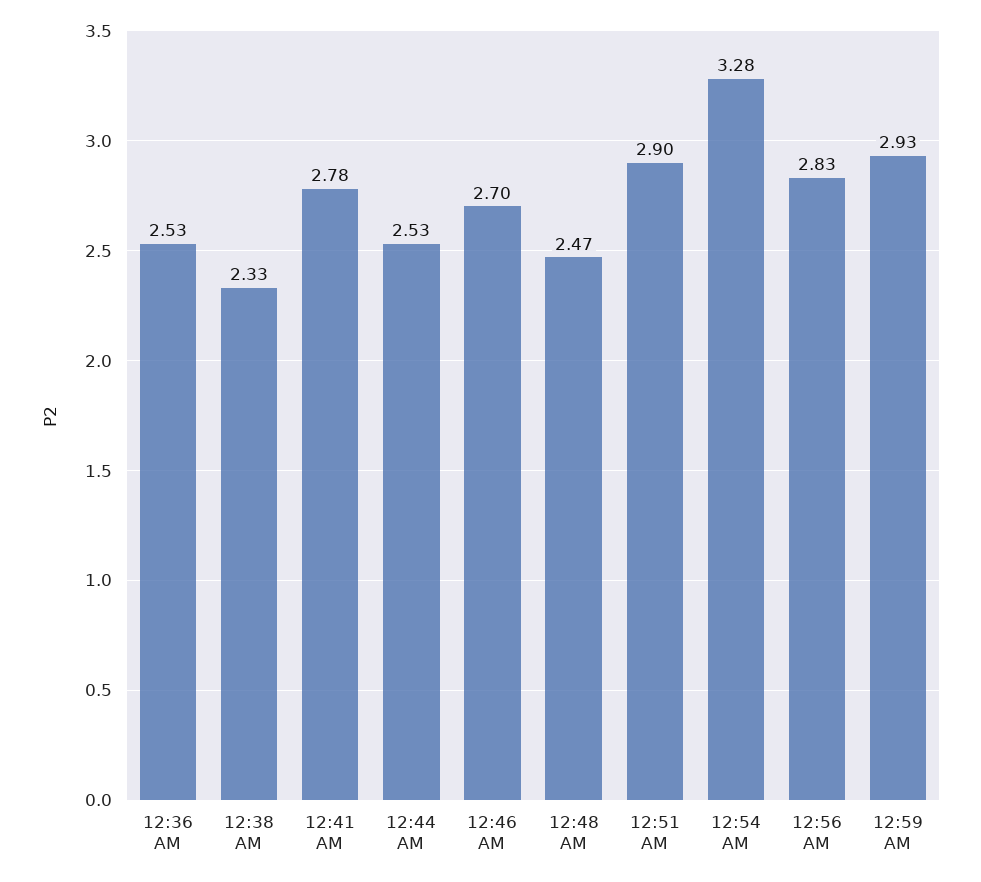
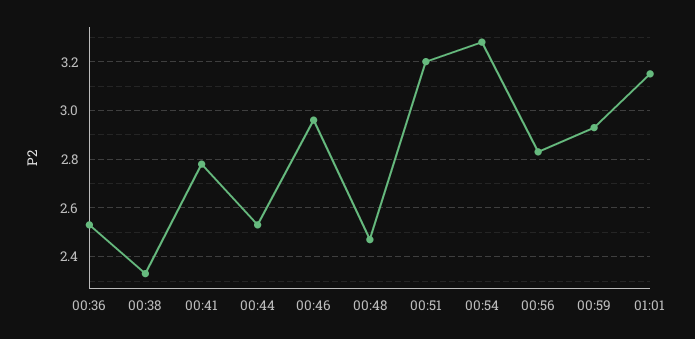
12:46 AM: 2.7 -> 2.95
12:51 AM: 2.9 -> 3.2
01:01: none -> 3.15

